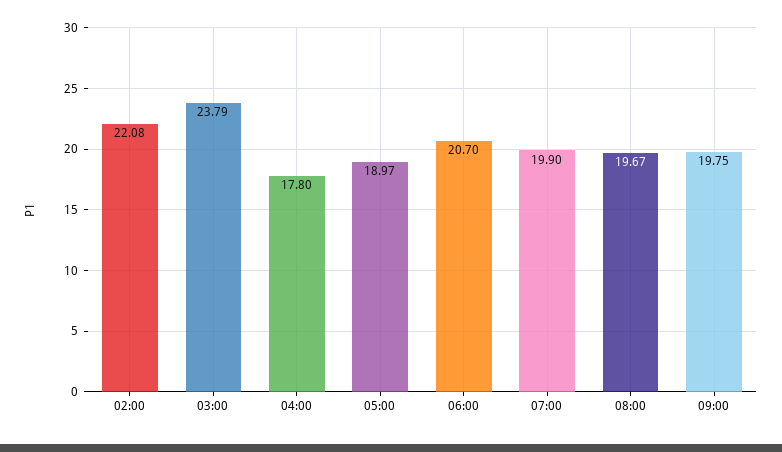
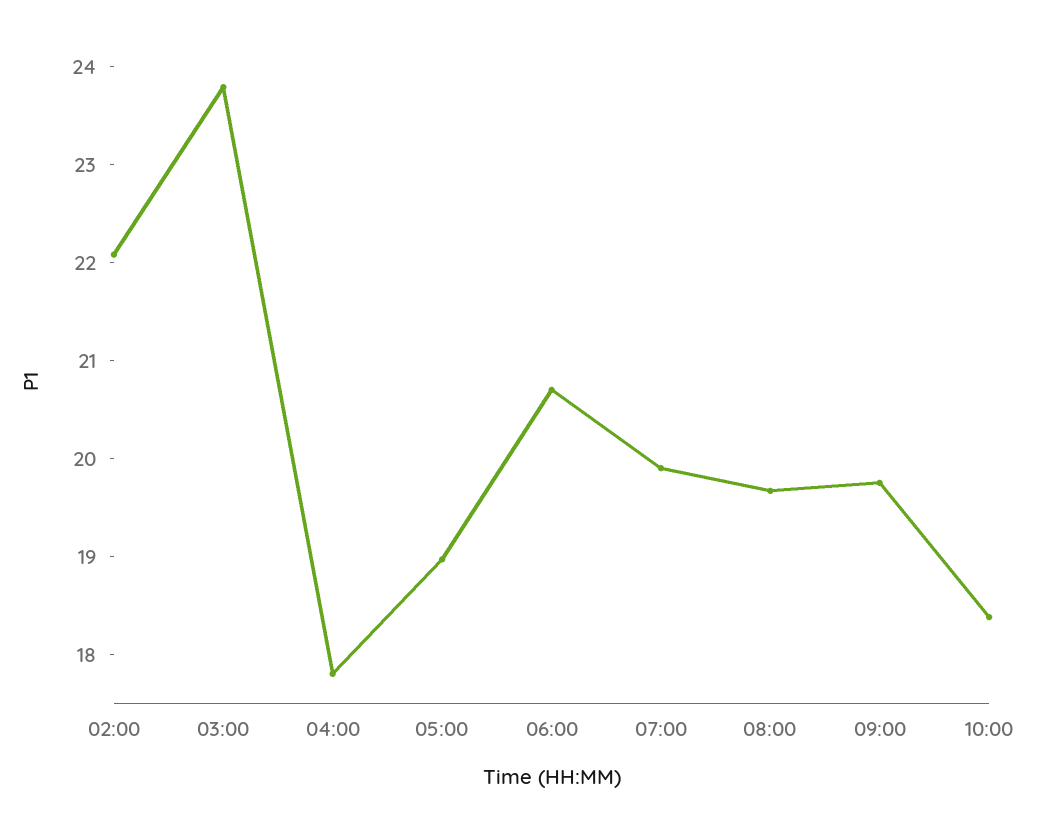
10:00: none -> 18.4

